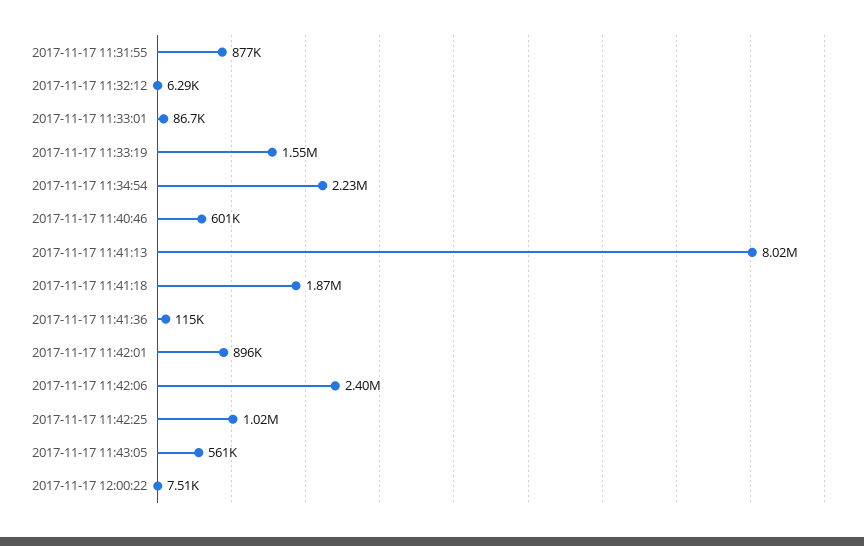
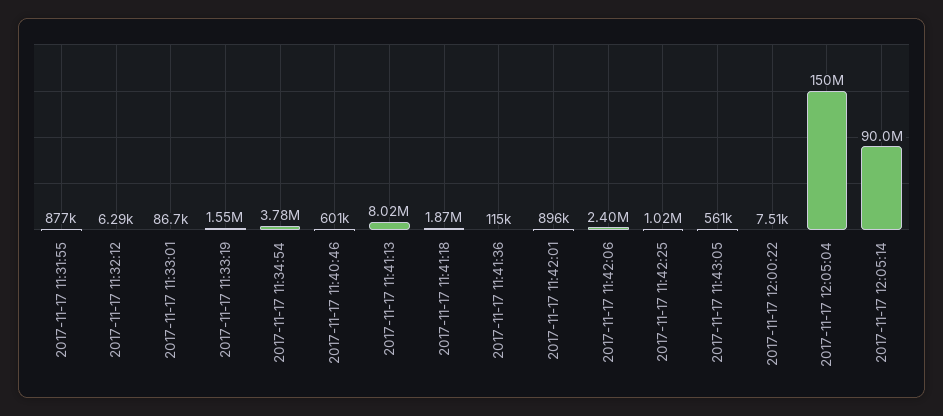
2017-11-17 11:34:54: 2230000 -> 3780000
2017-11-17 12:05:04: none -> 150000000
2017-11-17 12:05:14: none -> 90000000

